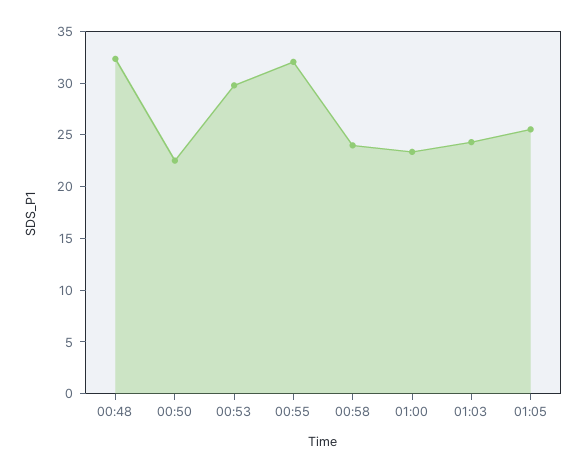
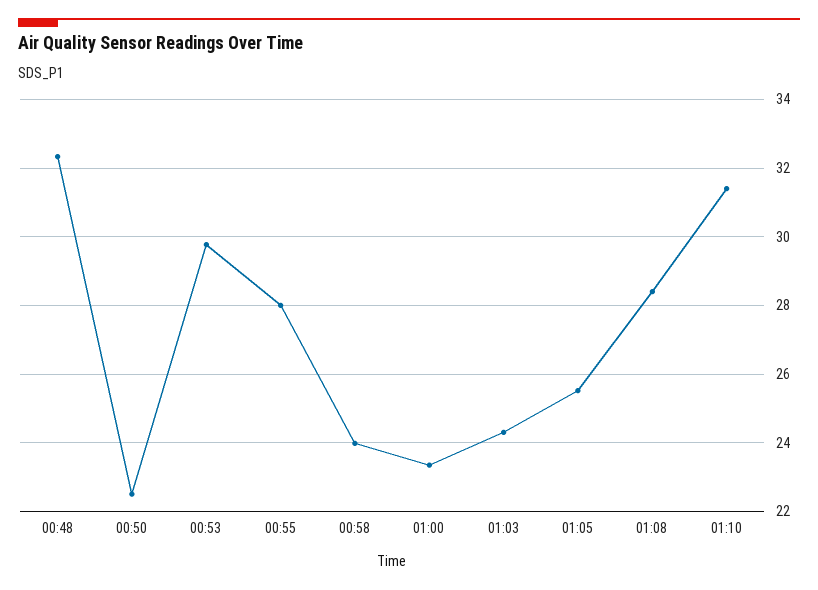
00:55: 32 -> 28
01:08: none -> 28.4
01:10: none -> 31.4

